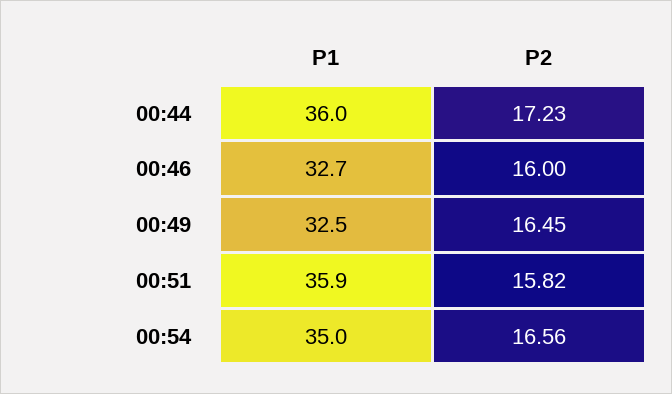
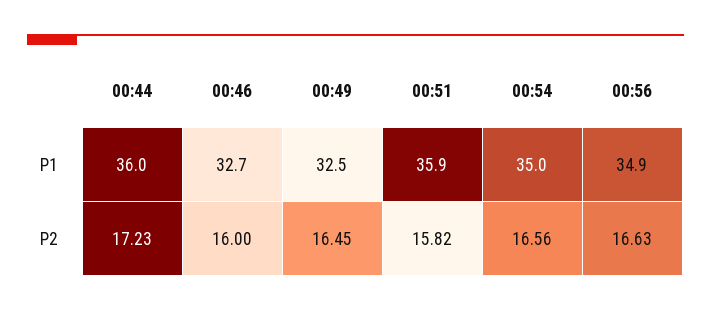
P1, 00:56: none -> 34.9
P2, 00:56: none -> 16.63

